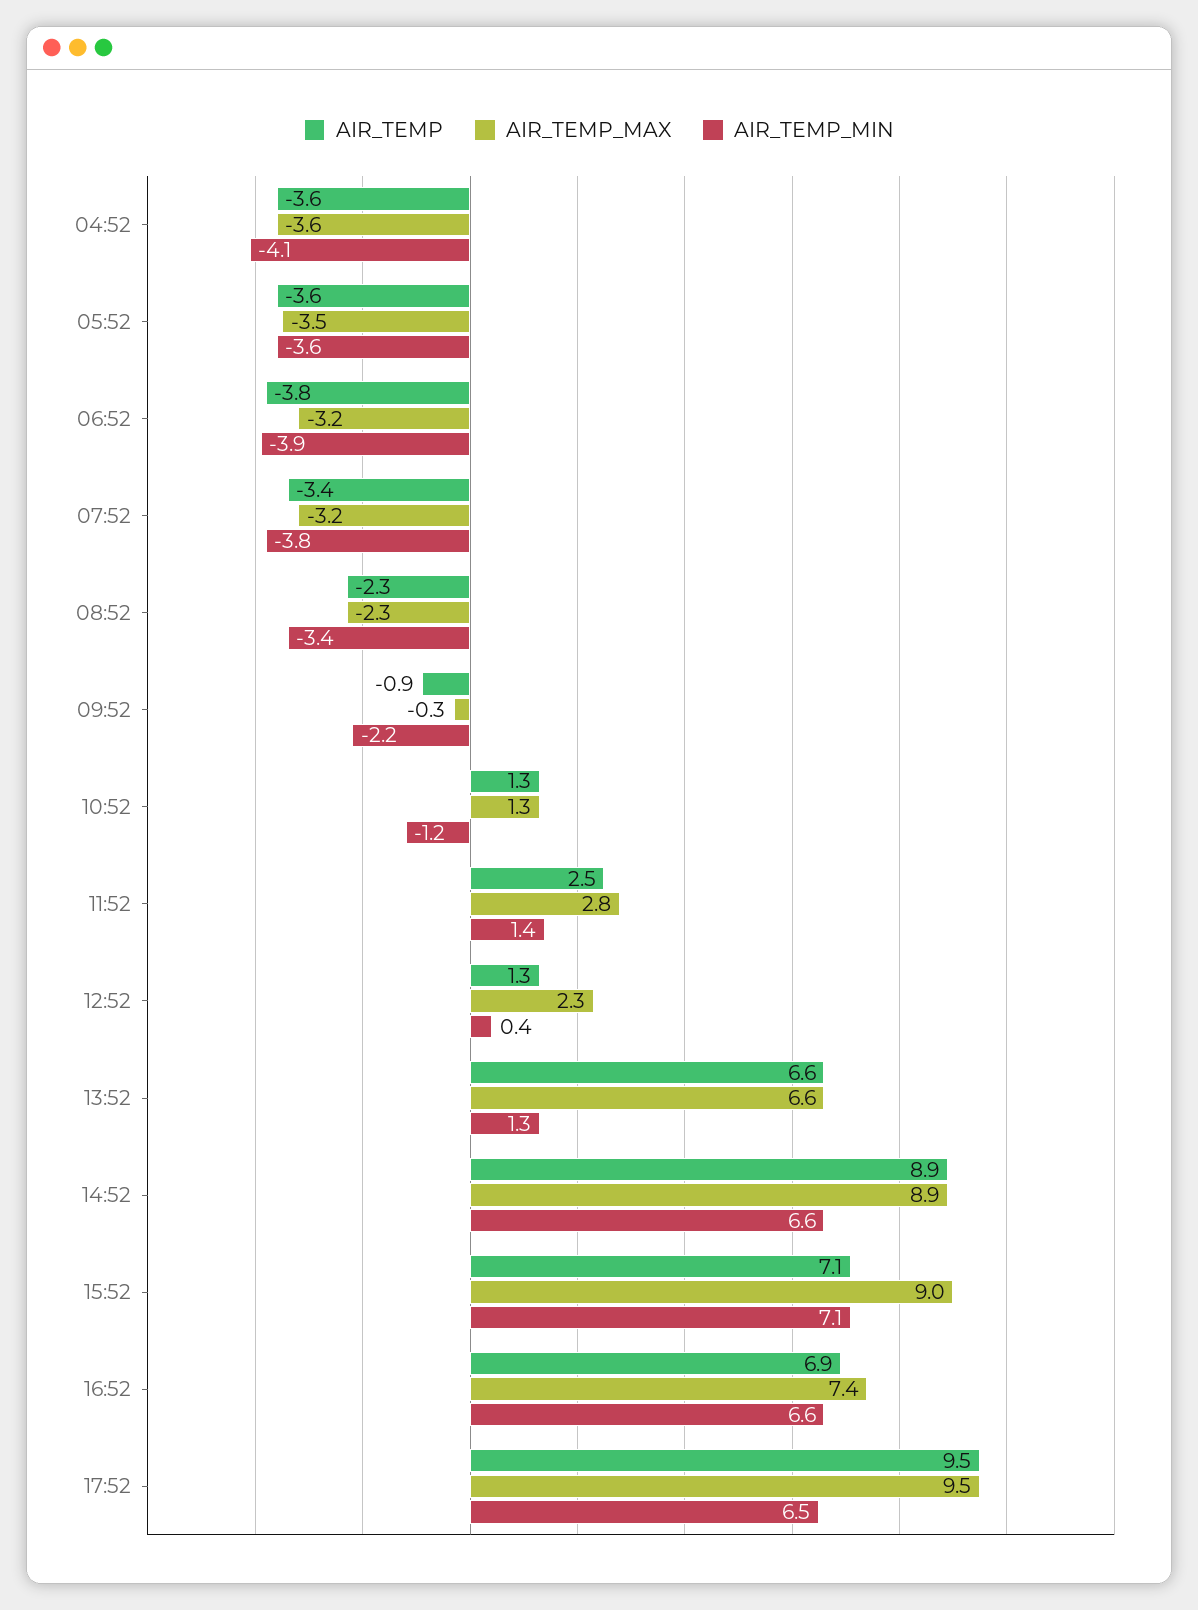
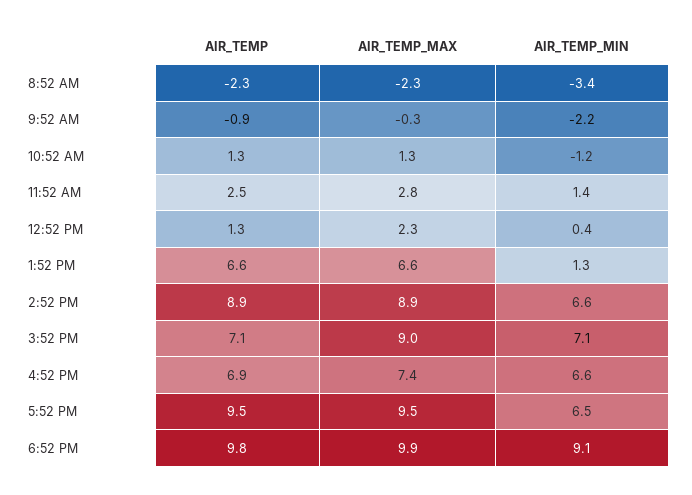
AIR_TEMP, 04:52: -3.6 -> none
AIR_TEMP_MAX, 04:52: -3.6 -> none
AIR_TEMP_MIN, 04:52: -4.1 -> none
AIR_TEMP, 05:52: -3.6 -> none
AIR_TEMP_MAX, 05:52: -3.5 -> none
AIR_TEMP_MIN, 05:52: -3.6 -> none
AIR_TEMP, 06:52: -3.8 -> none
AIR_TEMP_MAX, 06:52: -3.2 -> none
AIR_TEMP_MIN, 06:52: -3.9 -> none
AIR_TEMP, 07:52: -3.4 -> none
AIR_TEMP_MAX, 07:52: -3.2 -> none
AIR_TEMP_MIN, 07:52: -3.8 -> none
AIR_TEMP, 6:52 PM: none -> 9.8
AIR_TEMP_MAX, 6:52 PM: none -> 9.9
AIR_TEMP_MIN, 6:52 PM: none -> 9.1

